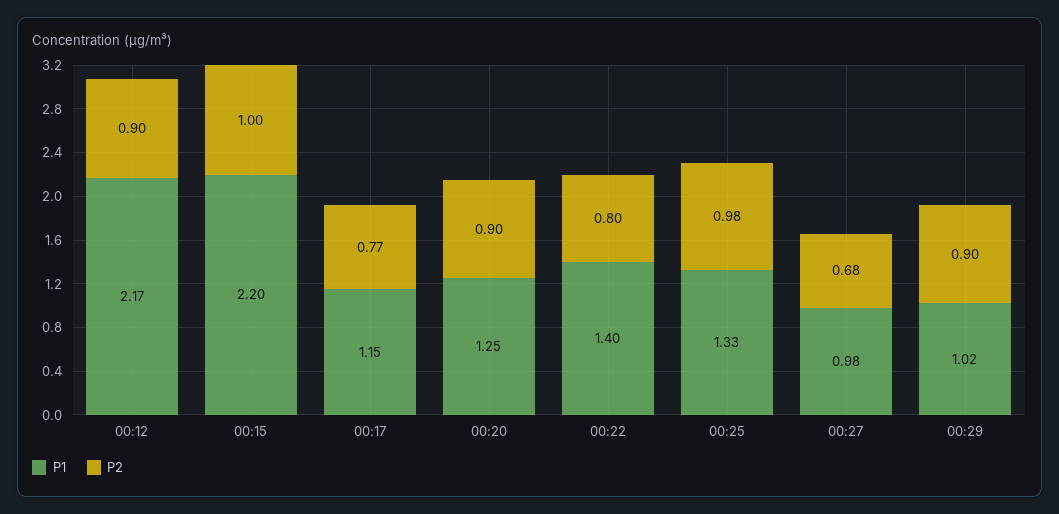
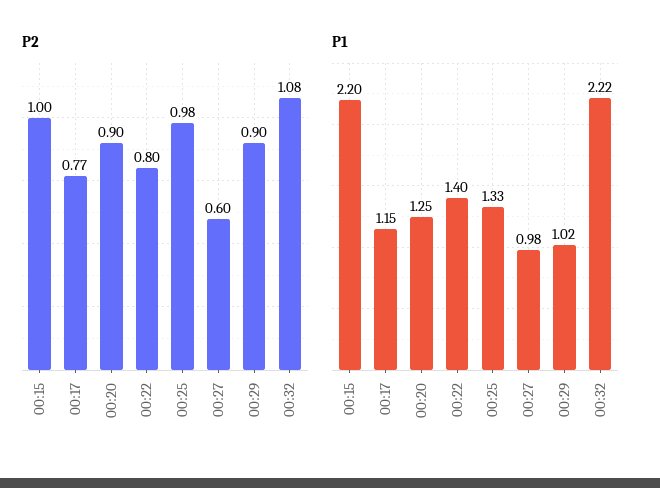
P1, 00:12: 2.17 -> none
P2, 00:12: 0.9 -> none
P2, 00:27: 0.68 -> 0.6
P2, 00:32: none -> 1.08
P1, 00:32: none -> 2.22

